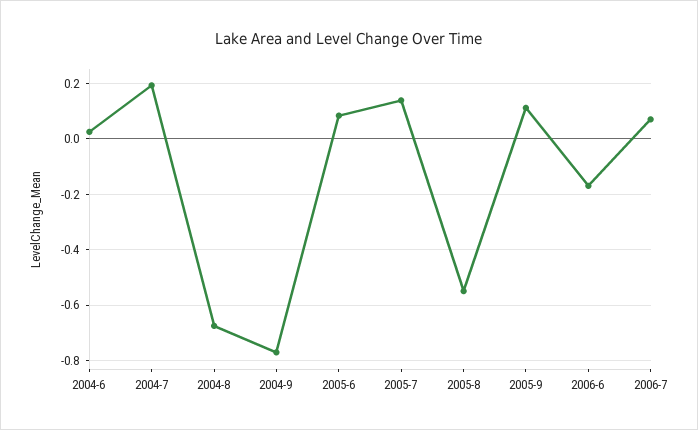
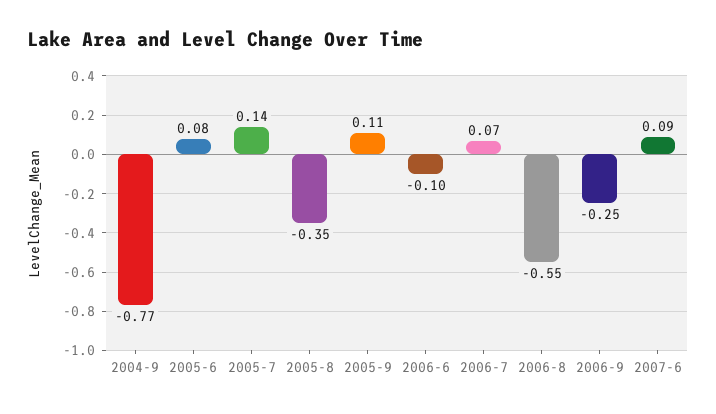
2004-6: 0.025 -> none
2004-7: 0.2 -> none
2004-8: -0.675 -> none
2005-8: -0.55 -> -0.35
2006-6: -0.175 -> -0.1
2006-8: none -> -0.55
2006-9: none -> -0.25
2007-6: none -> 0.09

